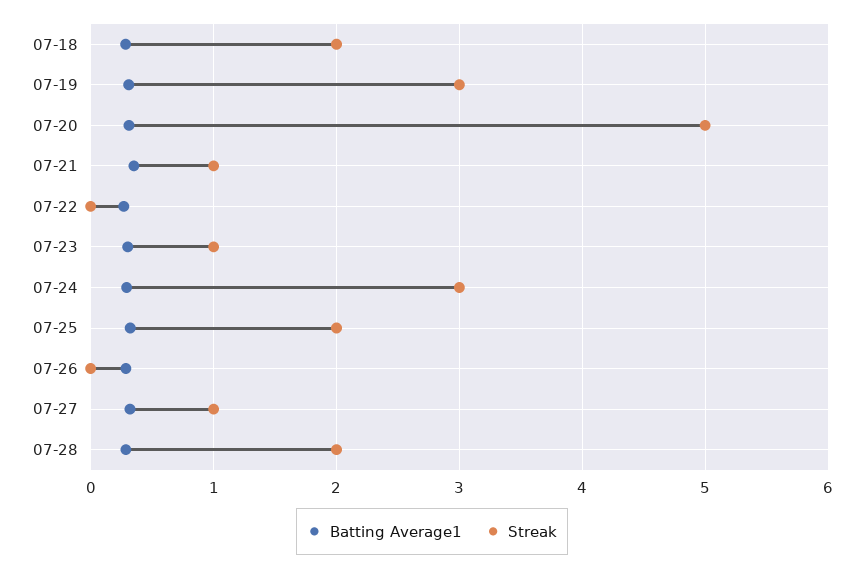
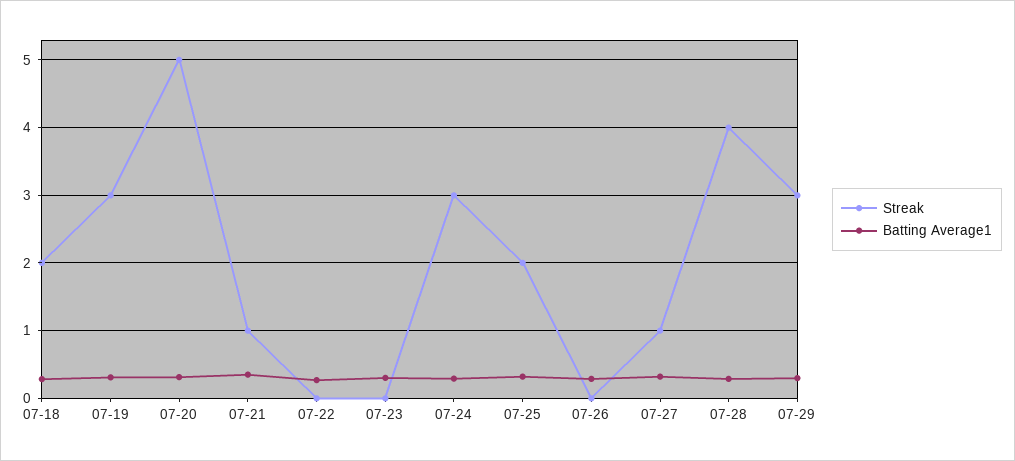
Streak, 07-23: 1 -> 0
Streak, 07-28: 2 -> 4
Streak, 07-29: none -> 3
Batting Average1, 07-29: none -> 0.3

